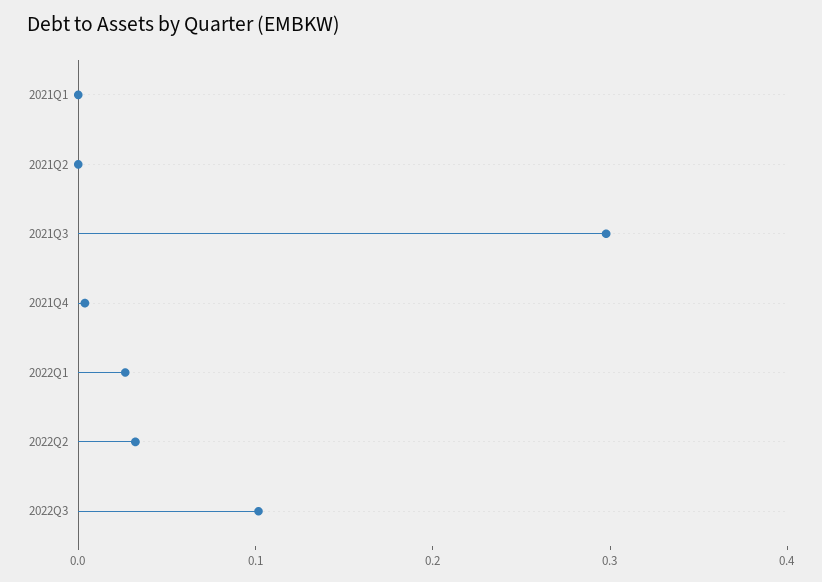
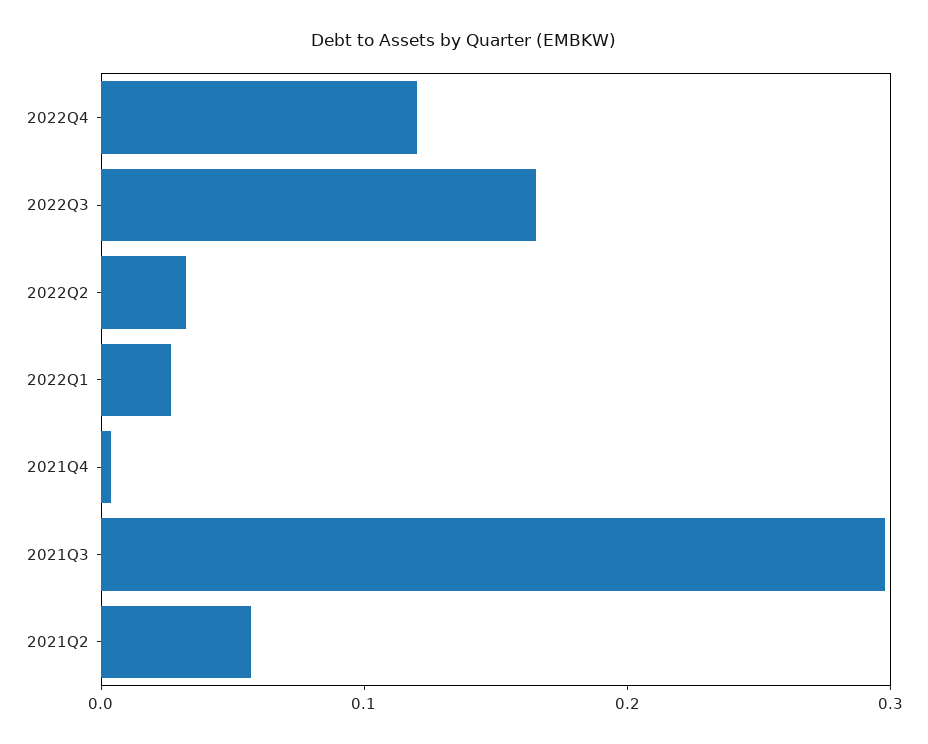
2021Q1: 0 -> none
2021Q2: 0 -> 0.06
2022Q3: 0.1 -> 0.16
2022Q4: none -> 0.12

